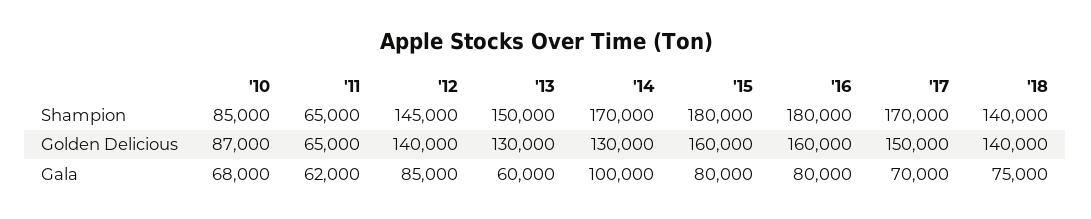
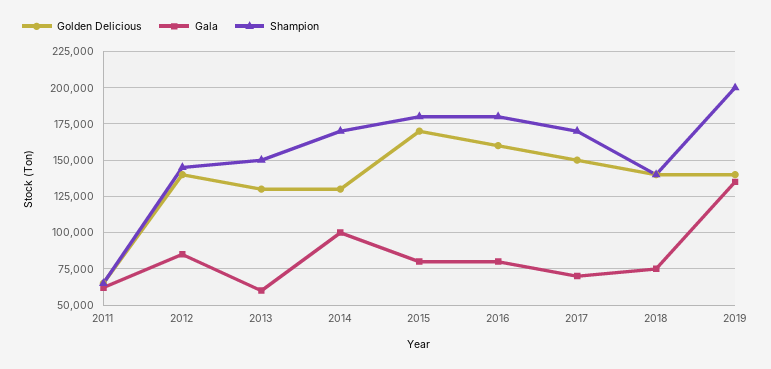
Shampion, '10: 85000 -> none
Golden Delicious, '10: 87000 -> none
Golden Delicious, '15: 160000 -> 170000
Gala, '10: 68000 -> none
Golden Delicious, 2019: none -> 140000
Gala, 2019: none -> 135000
Shampion, 2019: none -> 200000

